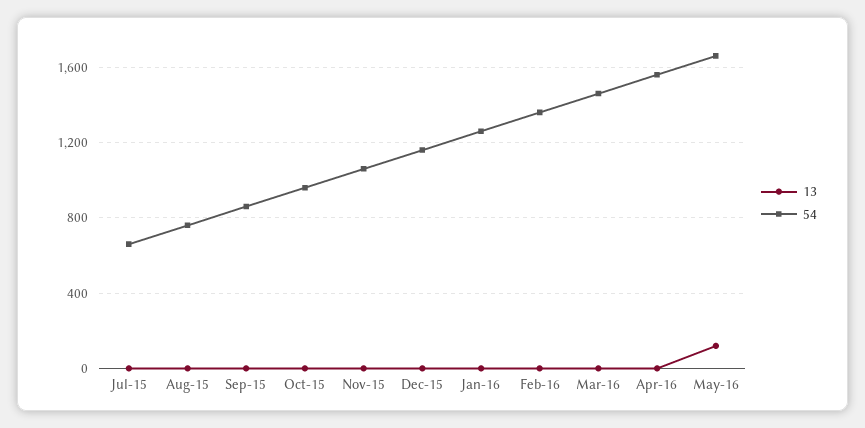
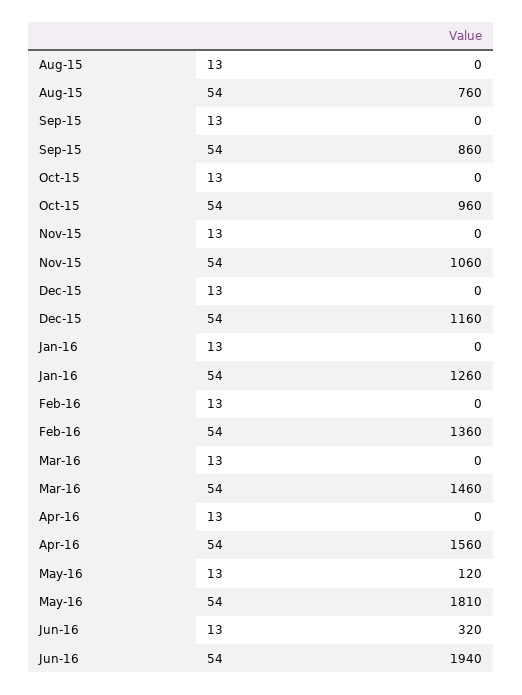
13, Jul-15: 0 -> none
54, Jul-15: 650 -> none
54, May-16: 1650 -> 1810
13, Jun-16: none -> 320
54, Jun-16: none -> 1940

